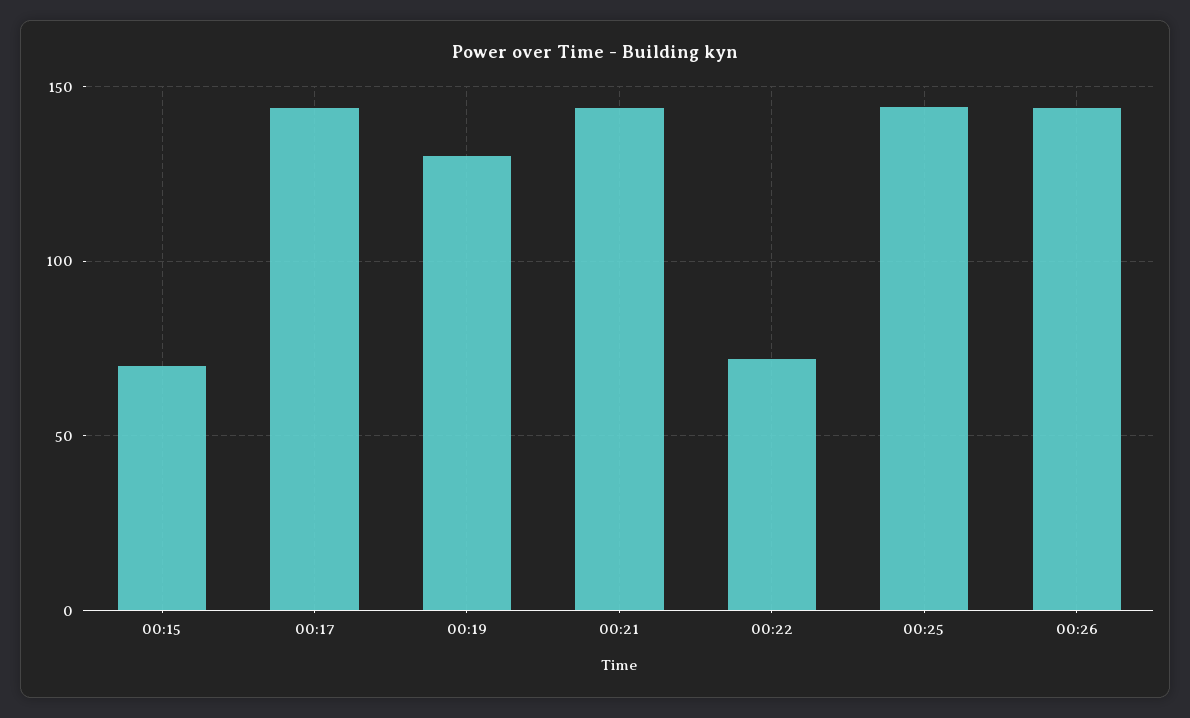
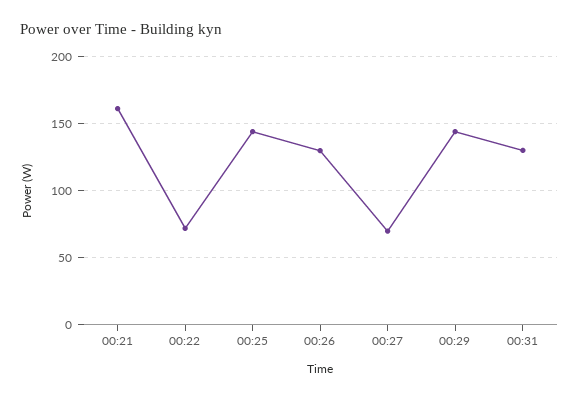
00:15: 70 -> none
00:17: 145 -> none
00:19: 130 -> none
00:21: 145 -> 160
00:26: 145 -> 130
00:27: none -> 70
00:29: none -> 145
00:31: none -> 130

